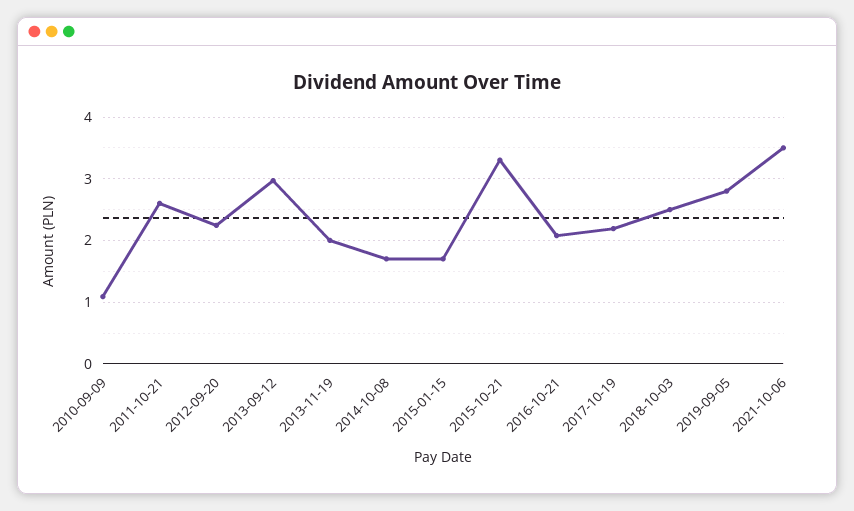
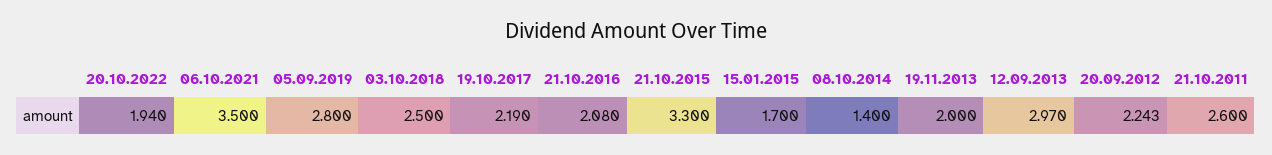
2010-09-09: 1.1 -> none
2014-10-08: 1.7 -> 1.4
20.10.2022: none -> 1.94

